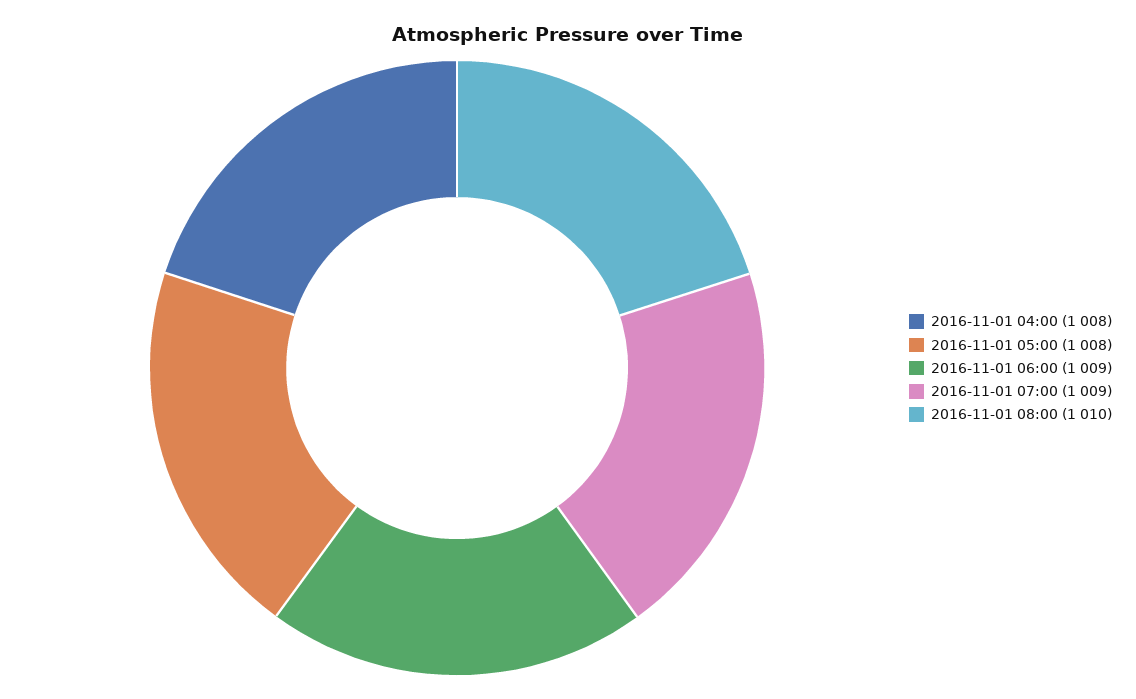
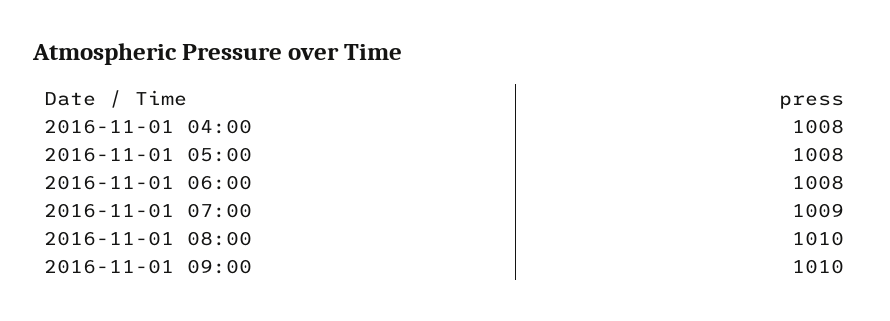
2016-11-01 06:00: 1009 -> 1008
2016-11-01 09:00: none -> 1010

